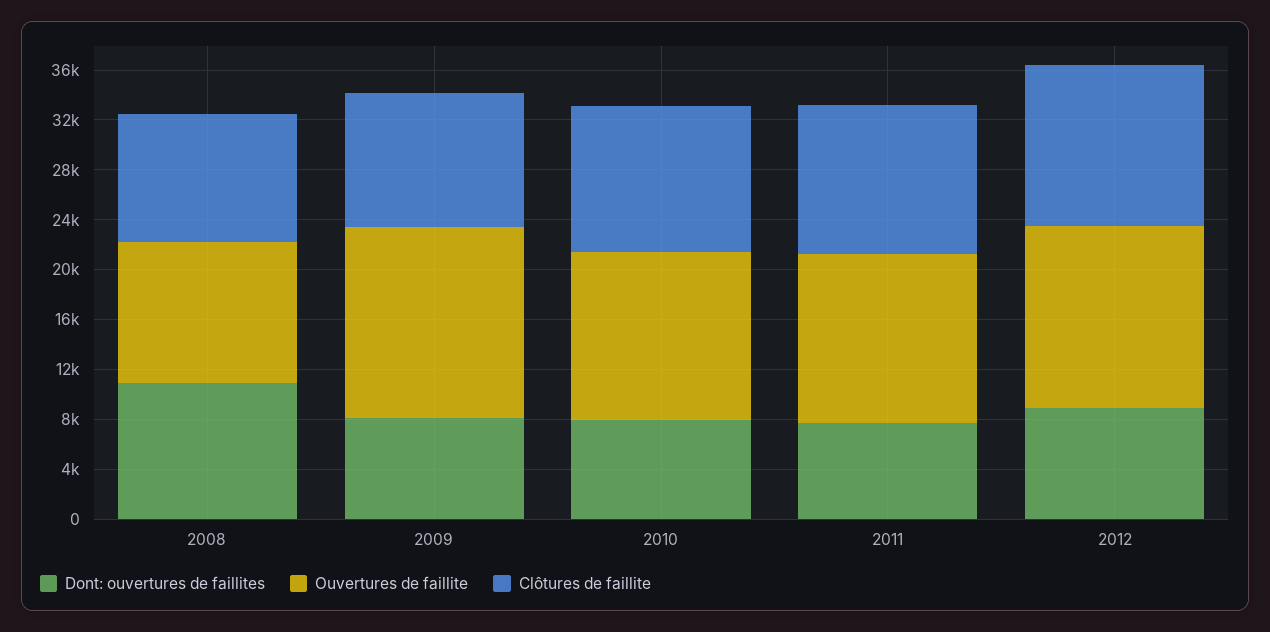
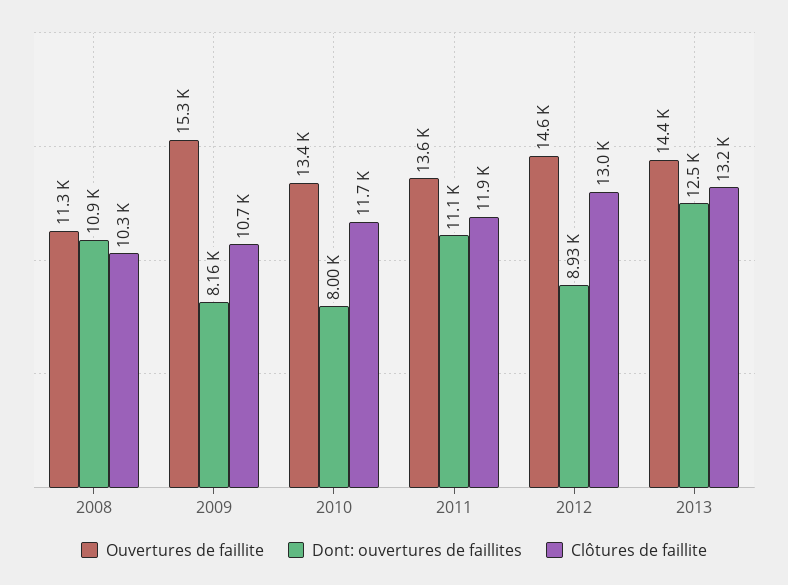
Dont: ouvertures de faillites, 2011: 8000 -> 11100
Ouvertures de faillite, 2013: none -> 14400
Dont: ouvertures de faillites, 2013: none -> 12500
Clôtures de faillite, 2013: none -> 13200

